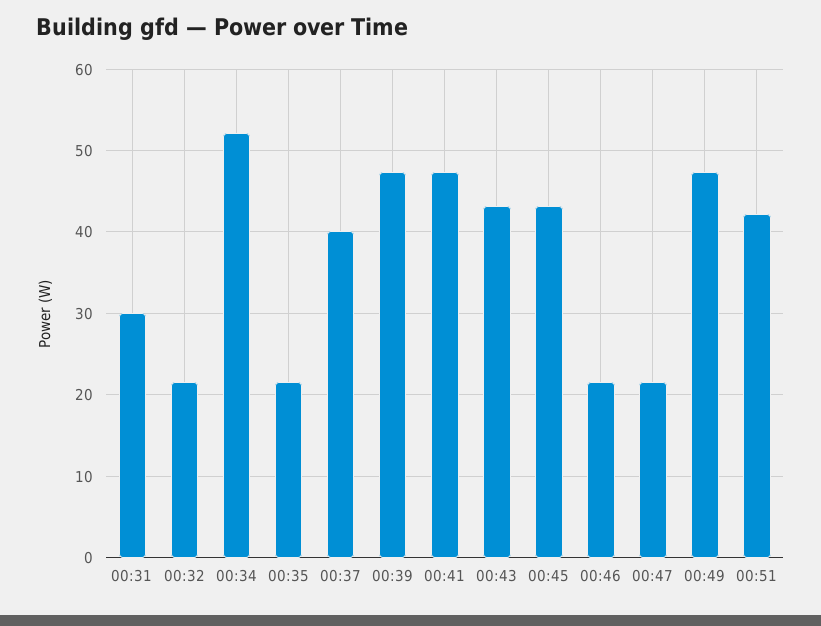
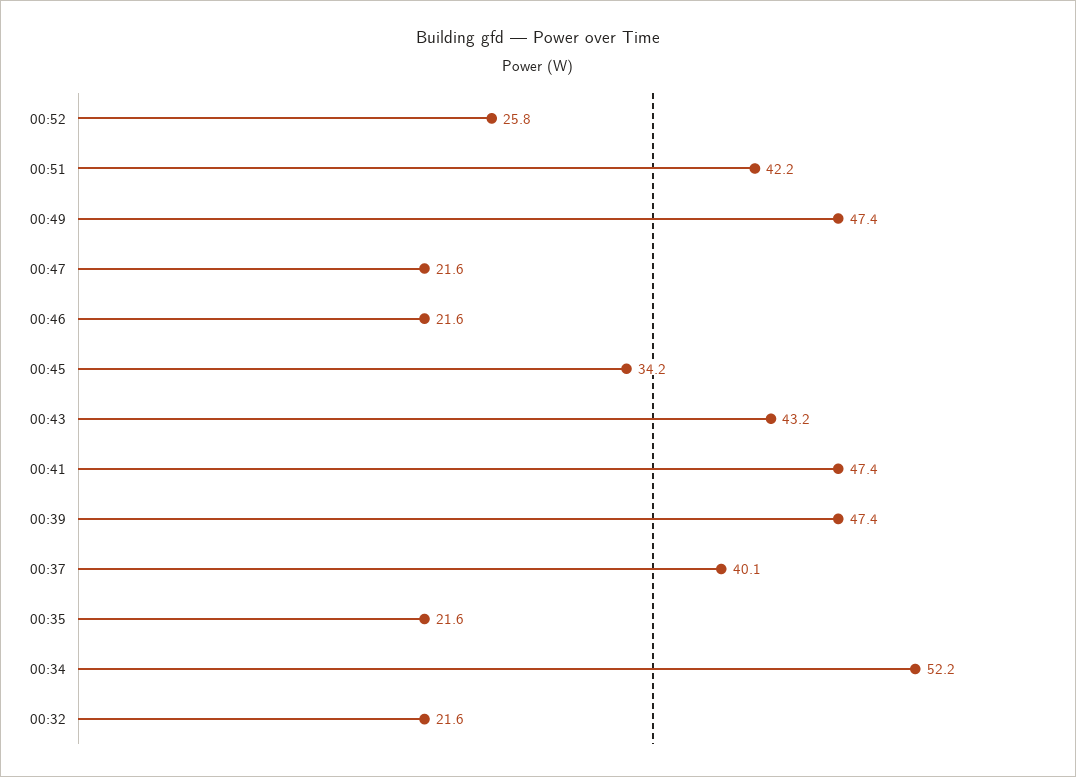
00:31: 30 -> none
00:45: 43 -> 34.2
00:52: none -> 25.8

